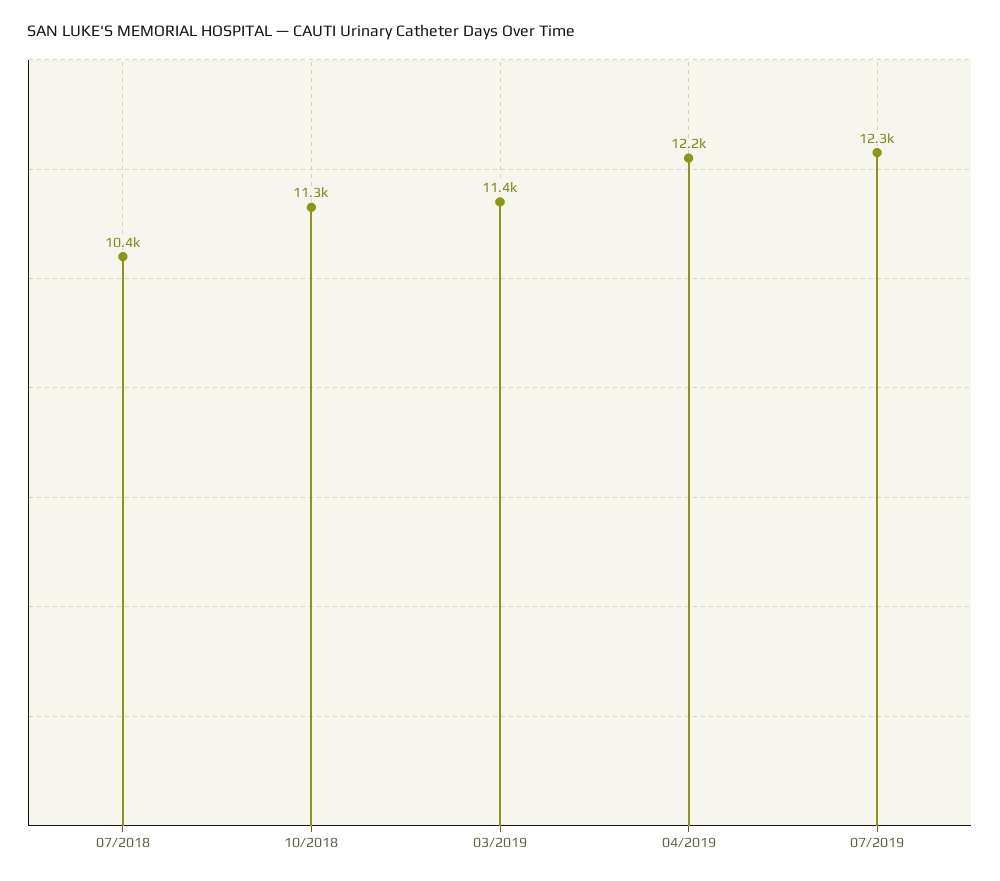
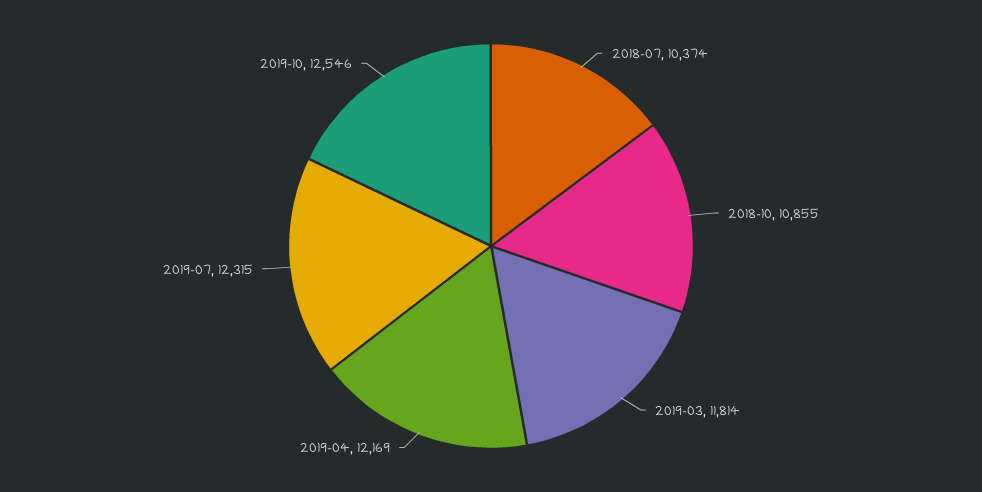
10/2018: 11300 -> 10855
03/2019: 11400 -> 11814
2019-10: none -> 12546

